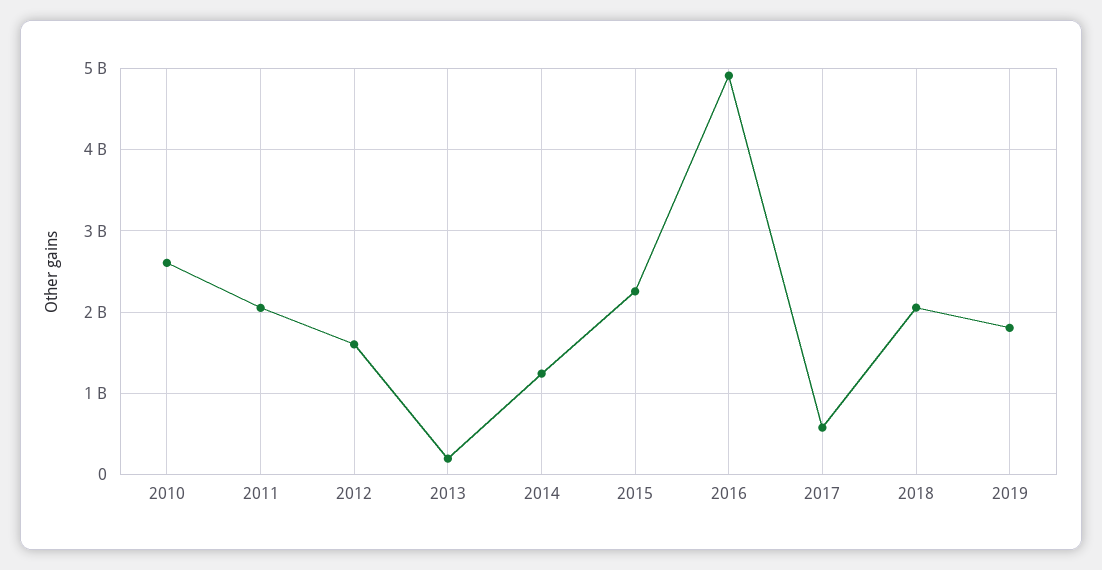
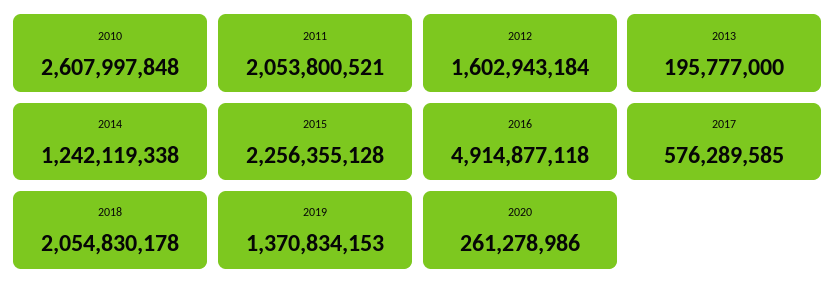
2019: 1800000000 -> 1370834153
2020: none -> 261278986

